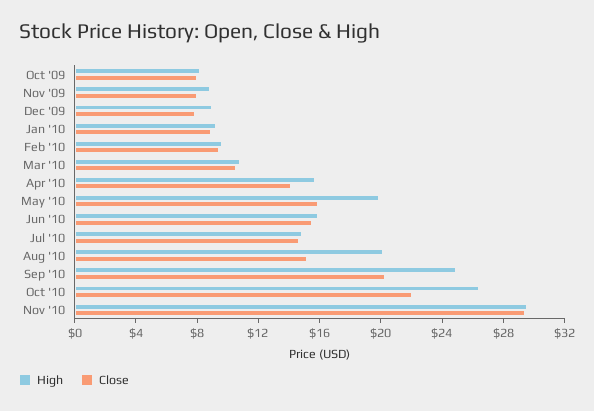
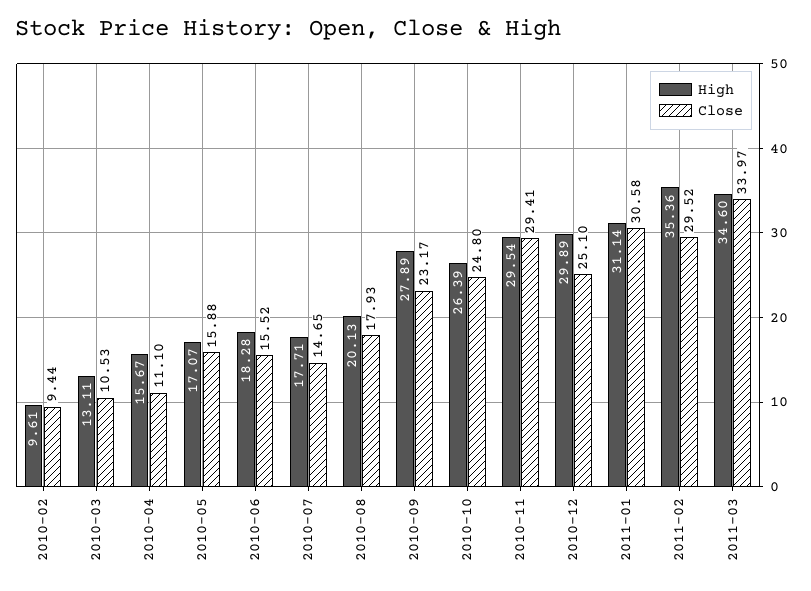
High, Oct '09: 8 -> none
Close, Oct '09: 8 -> none
High, Nov '09: 9 -> none
Close, Nov '09: 8 -> none
High, Dec '09: 9 -> none
Close, Dec '09: 8 -> none
High, Jan '10: 9 -> none
Close, Jan '10: 9 -> none
High, Mar '10: 11 -> 13.11
Close, Apr '10: 14 -> 11.1
High, May '10: 20 -> 17.07
High, Jun '10: 16 -> 18.28
High, Jul '10: 15 -> 17.71
Close, Aug '10: 15 -> 17.93
High, Sep '10: 25 -> 27.89
Close, Sep '10: 20 -> 23.17
Close, Oct '10: 22 -> 24.8
High, 2010-12: none -> 29.89
Close, 2010-12: none -> 25.1
High, 2011-01: none -> 31.14
Close, 2011-01: none -> 30.58
High, 2011-02: none -> 35.36
Close, 2011-02: none -> 29.52
High, 2011-03: none -> 34.6
Close, 2011-03: none -> 33.97

